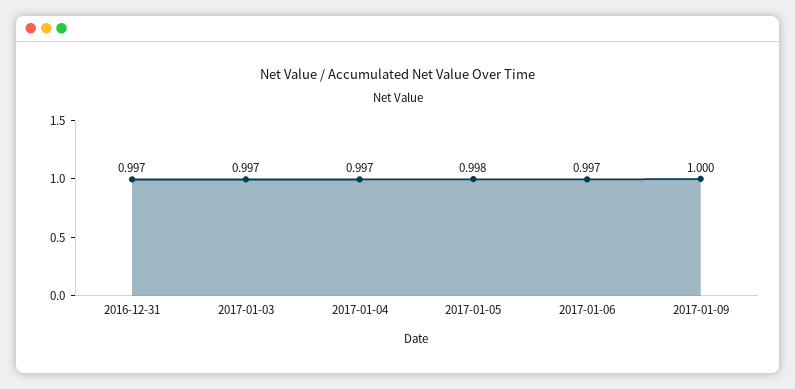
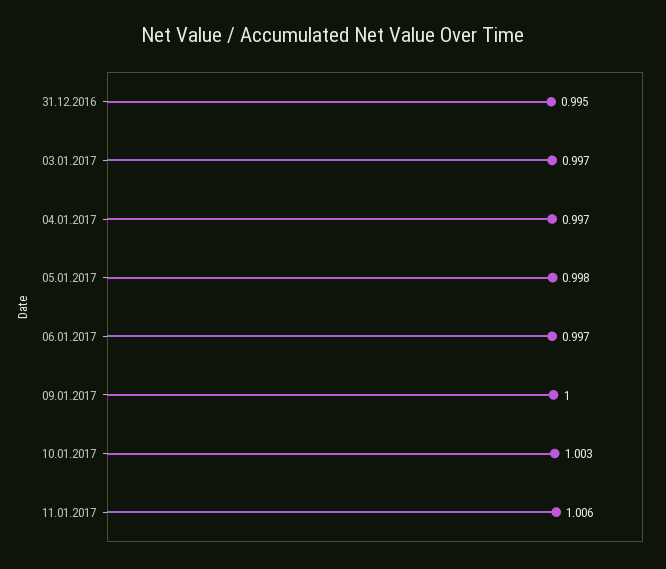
2016-12-31: 0.997 -> 0.995
10.01.2017: none -> 1.003
11.01.2017: none -> 1.006

